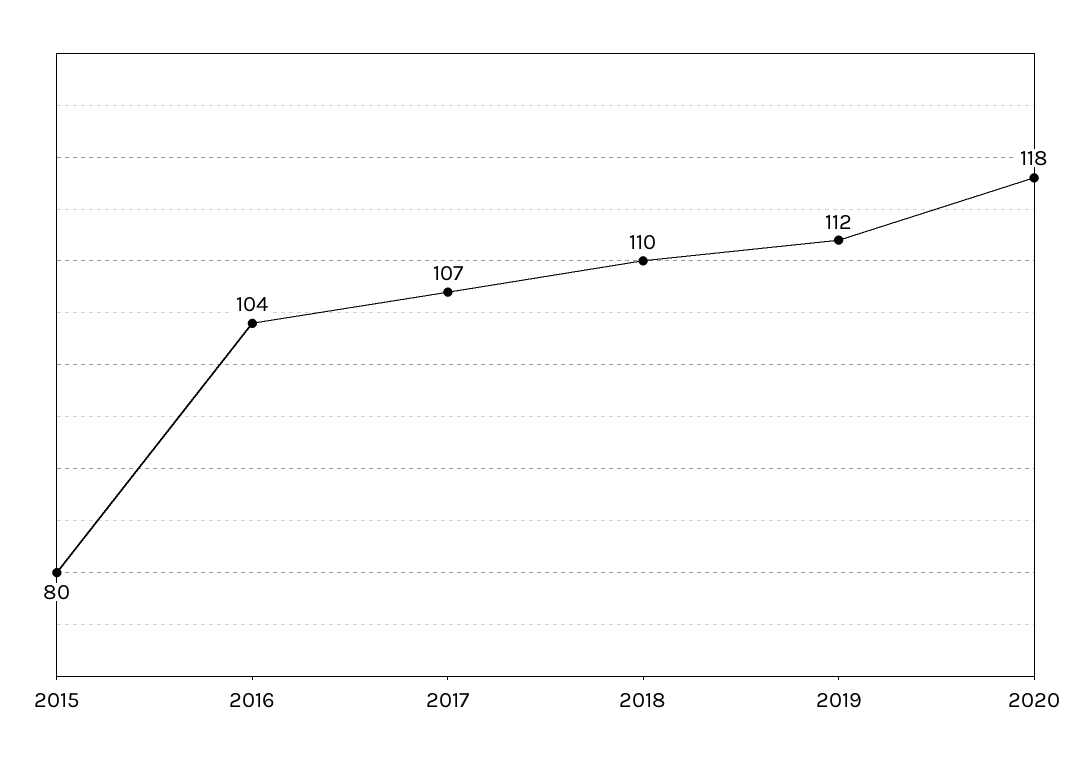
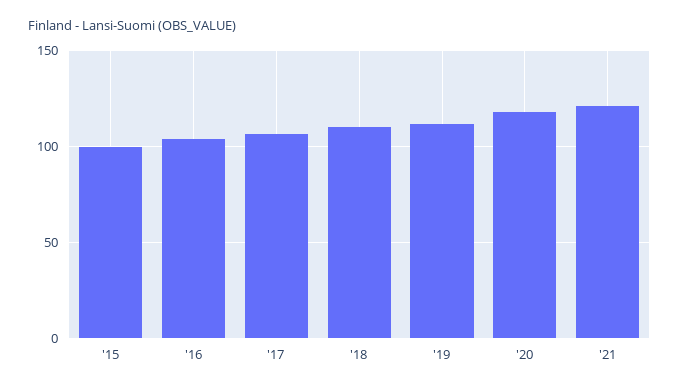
2015: 80 -> 100
'21: none -> 120

